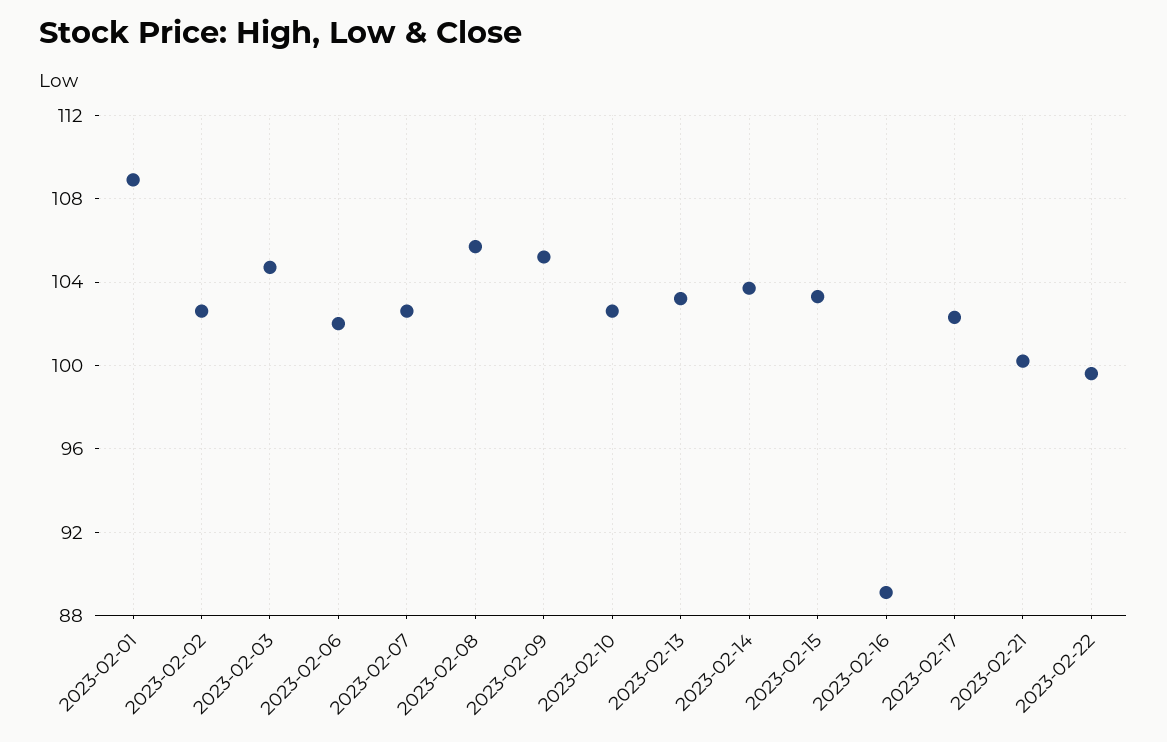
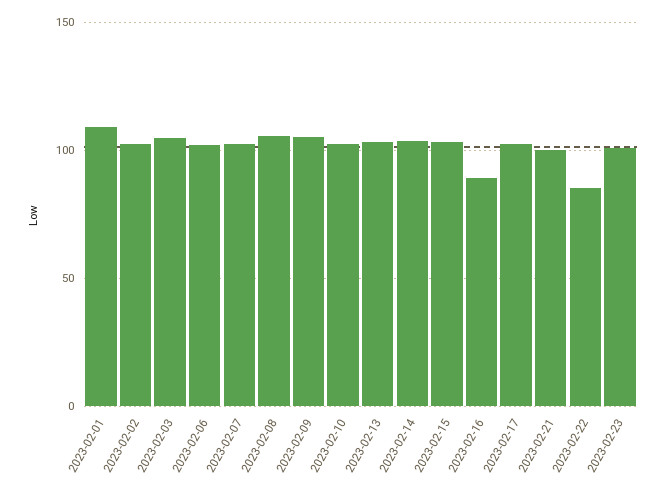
2023-02-22: 99.5 -> 85
2023-02-23: none -> 100

